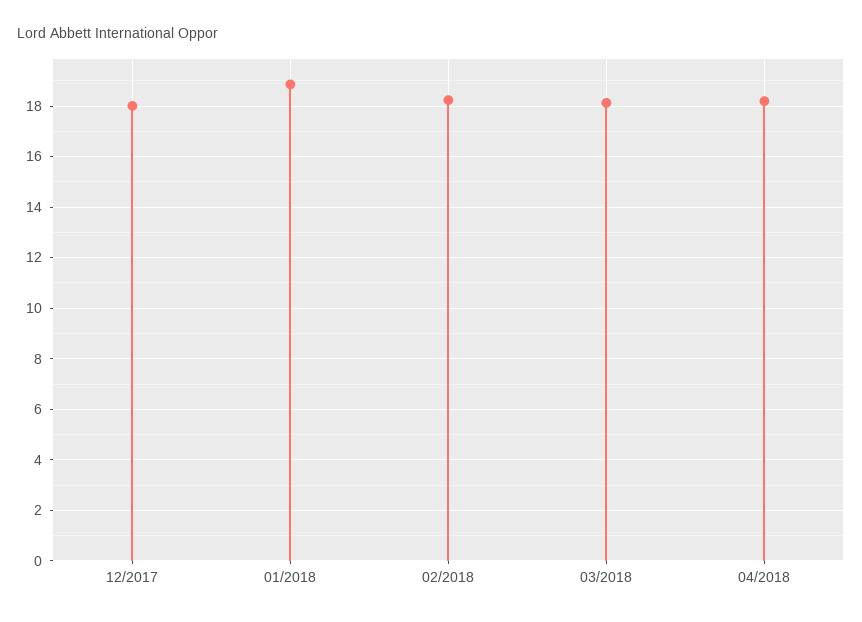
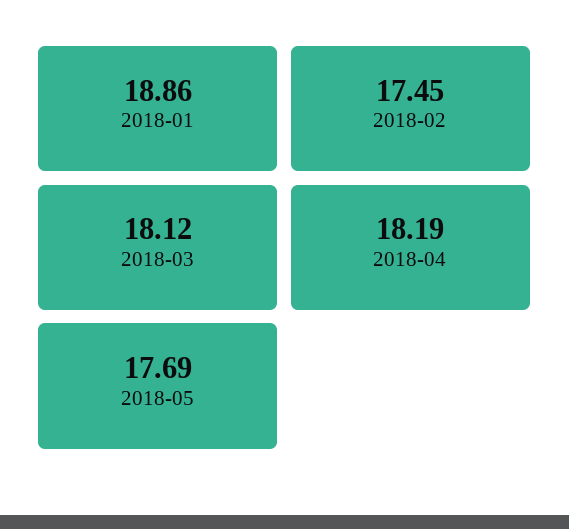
12/2017: 18 -> none
02/2018: 18.25 -> 17.45
2018-05: none -> 17.69

